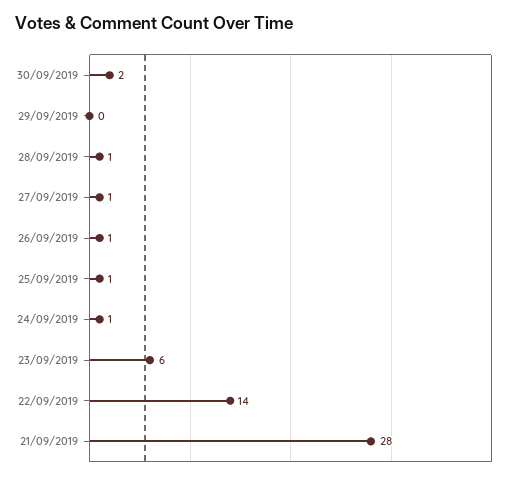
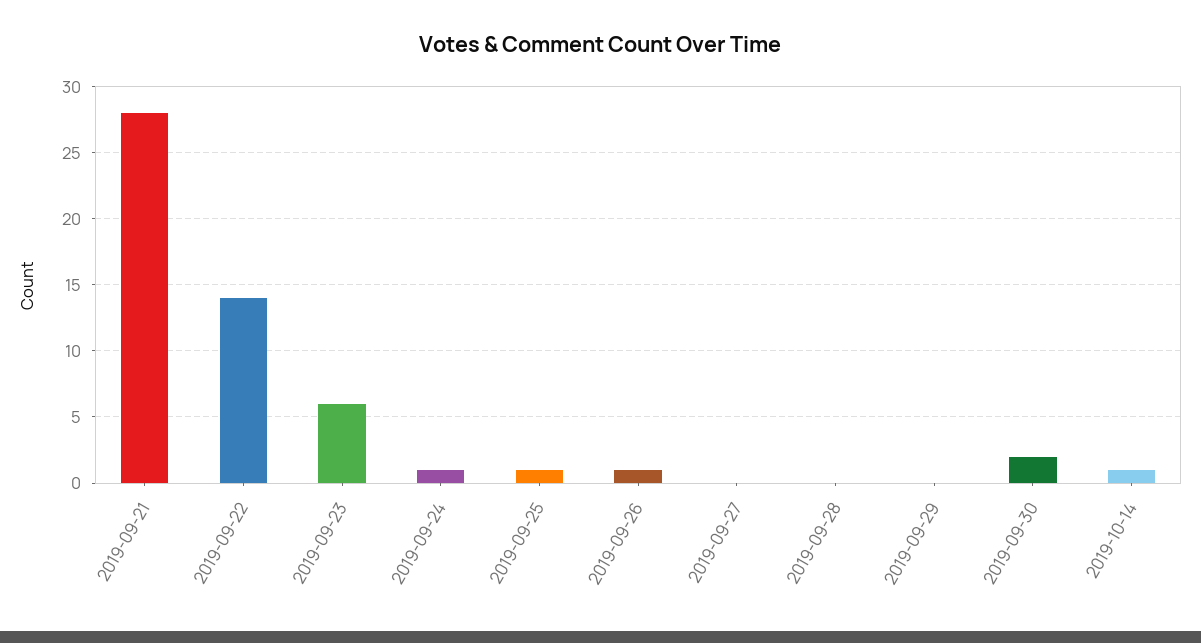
28/09/2019: 1 -> 0
27/09/2019: 1 -> 0
2019-10-14: none -> 1

